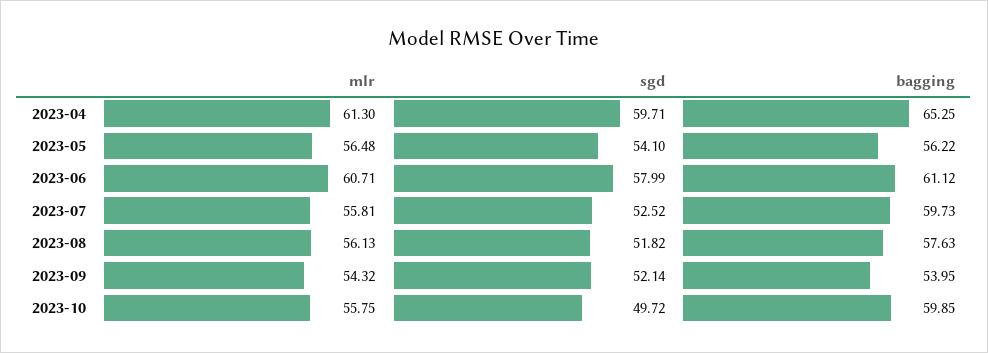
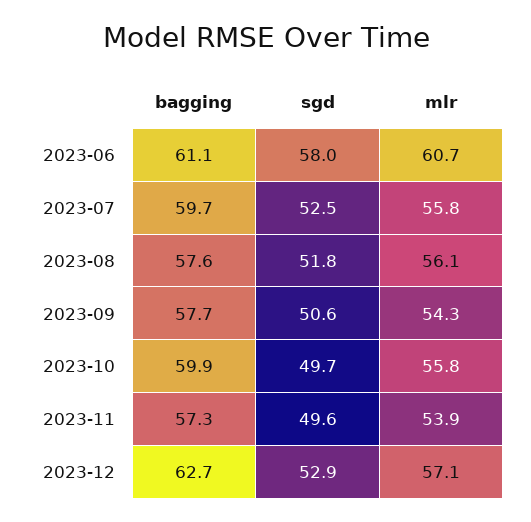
mlr, 2023-04: 61.3 -> none
sgd, 2023-04: 59.71 -> none
bagging, 2023-04: 65.25 -> none
mlr, 2023-05: 56.48 -> none
sgd, 2023-05: 54.1 -> none
bagging, 2023-05: 56.22 -> none
sgd, 2023-09: 52.14 -> 50.6
bagging, 2023-09: 53.95 -> 57.7
bagging, 2023-11: none -> 57.3
sgd, 2023-11: none -> 49.6
mlr, 2023-11: none -> 53.9
bagging, 2023-12: none -> 62.7
sgd, 2023-12: none -> 52.9
mlr, 2023-12: none -> 57.1

